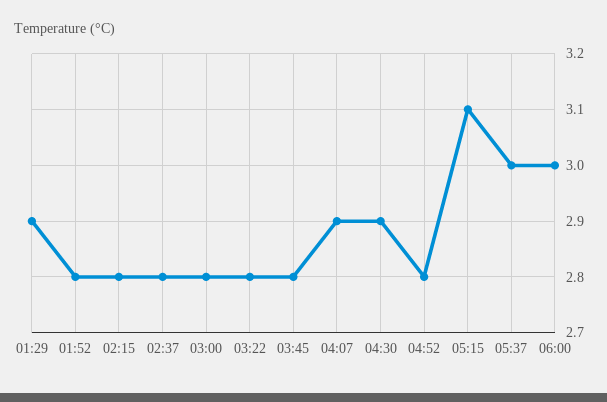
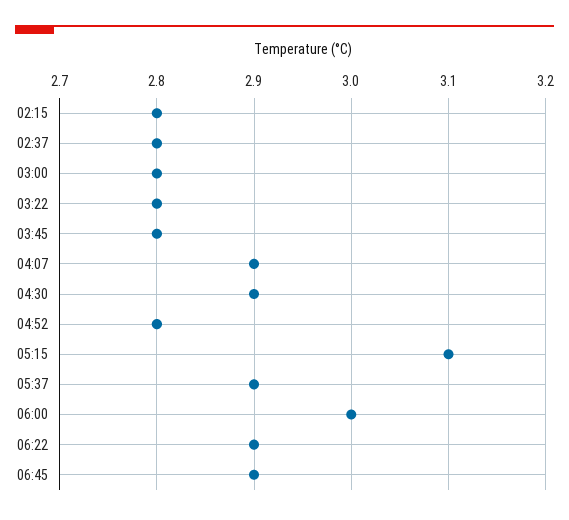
01:29: 2.9 -> none
01:52: 2.8 -> none
05:37: 3 -> 2.9
06:22: none -> 2.9
06:45: none -> 2.9

